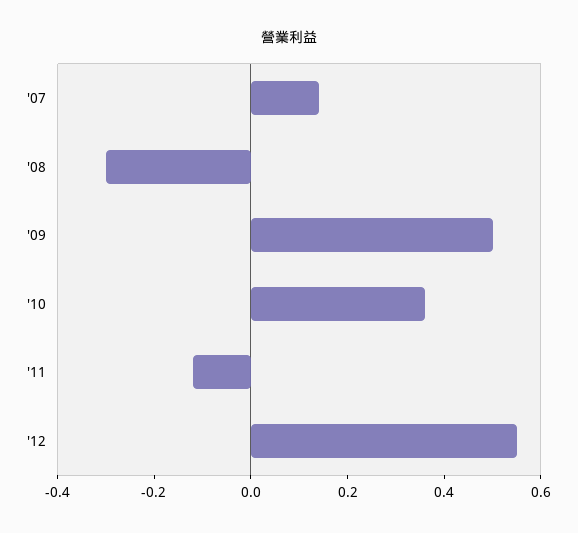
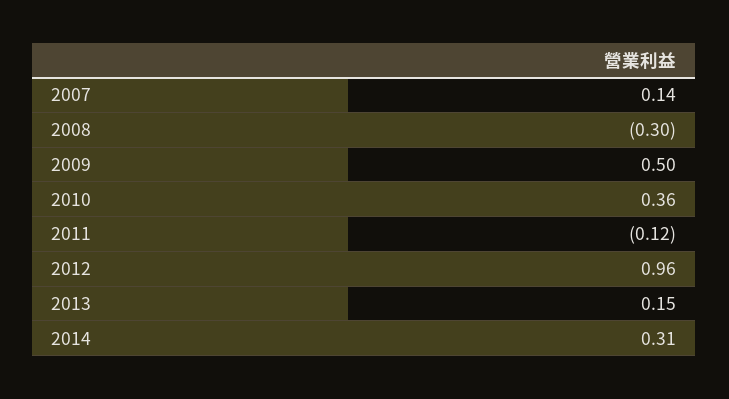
'12: 0.55 -> 0.96
2013: none -> 0.15
2014: none -> 0.31

